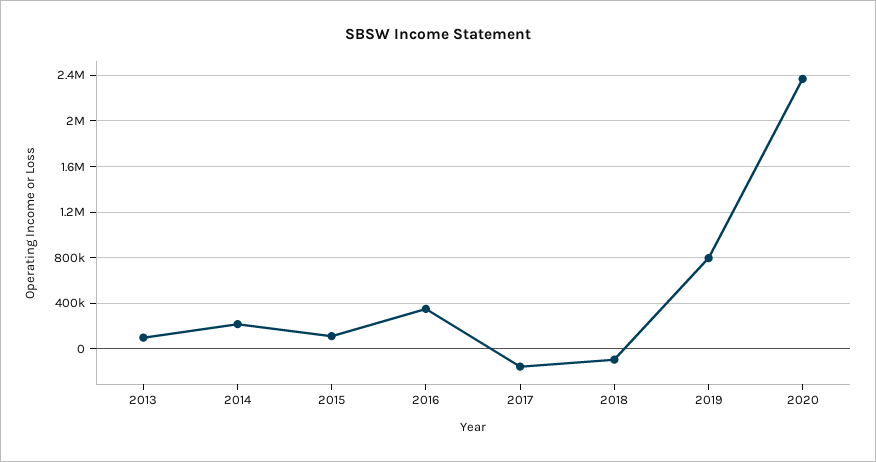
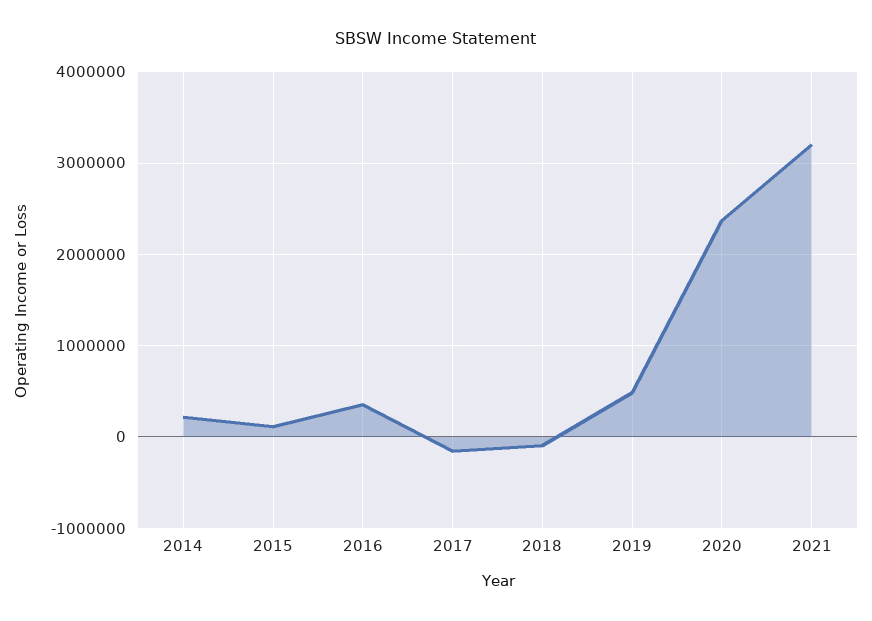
2013: 100000 -> none
2019: 800000 -> 500000
2021: none -> 3200000

